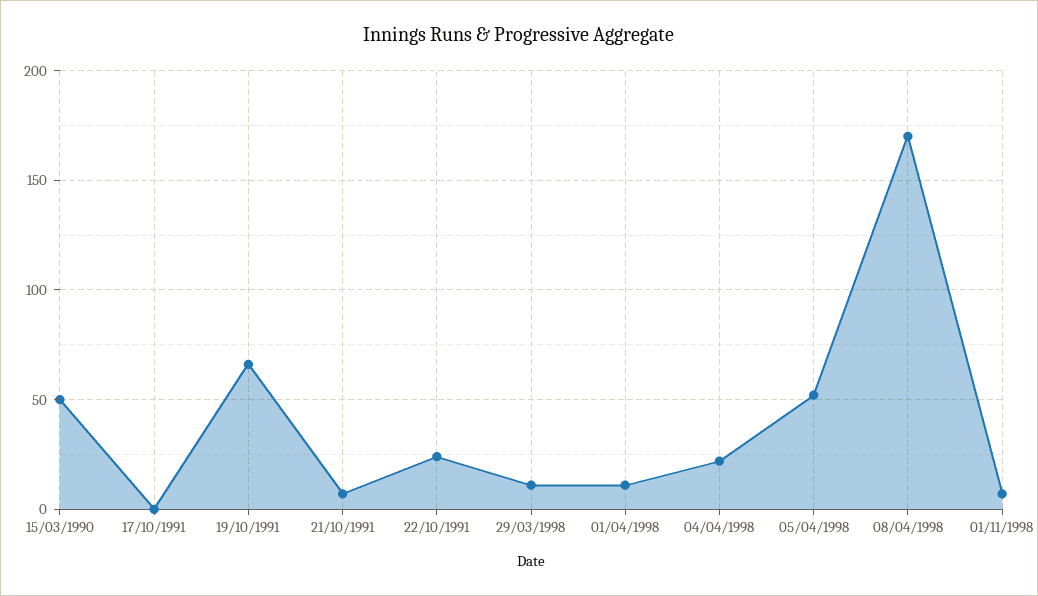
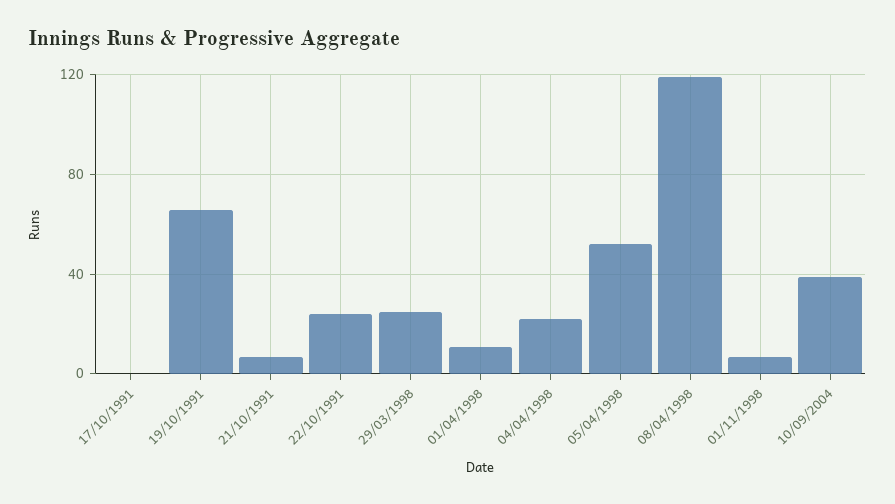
15/03/1990: 50 -> none
29/03/1998: 10 -> 25
08/04/1998: 170 -> 120
10/09/2004: none -> 40

